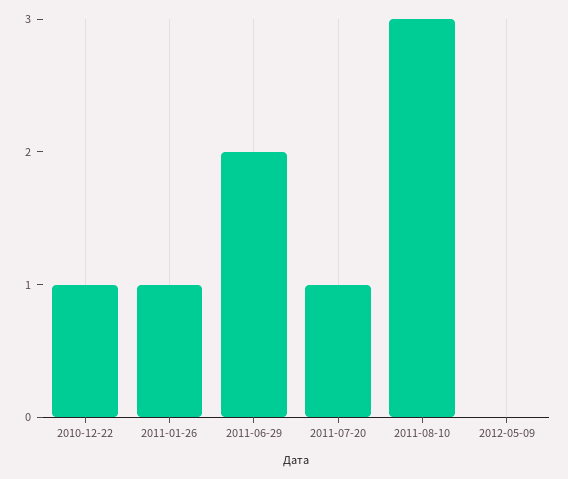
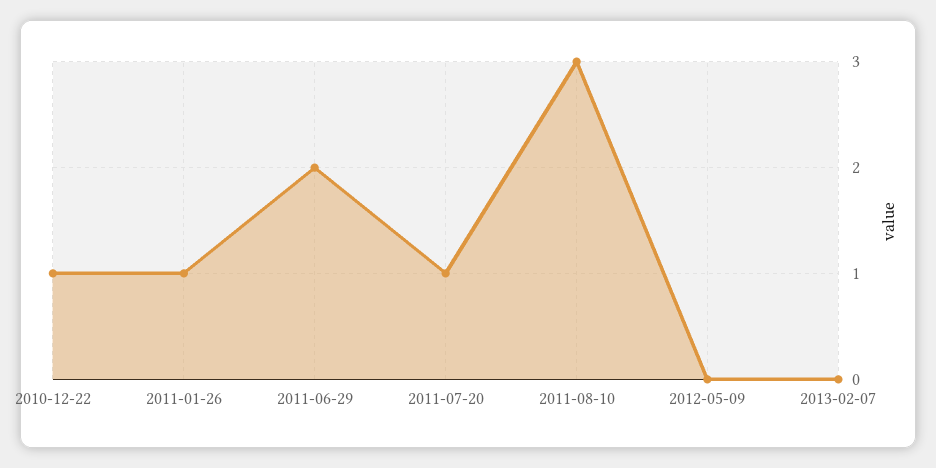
2013-02-07: none -> 0

